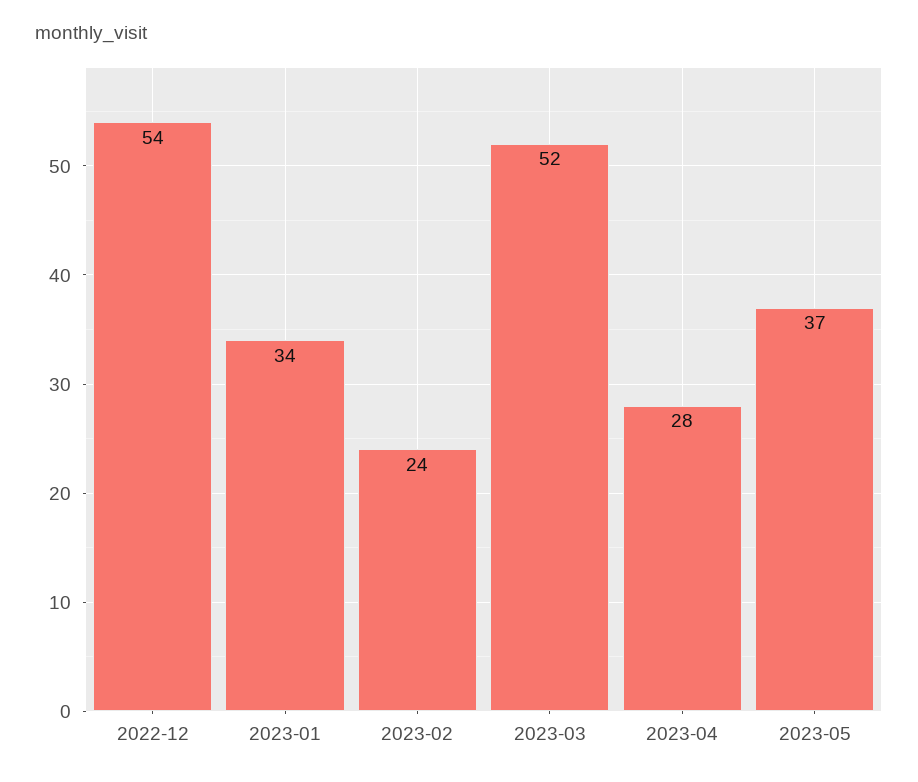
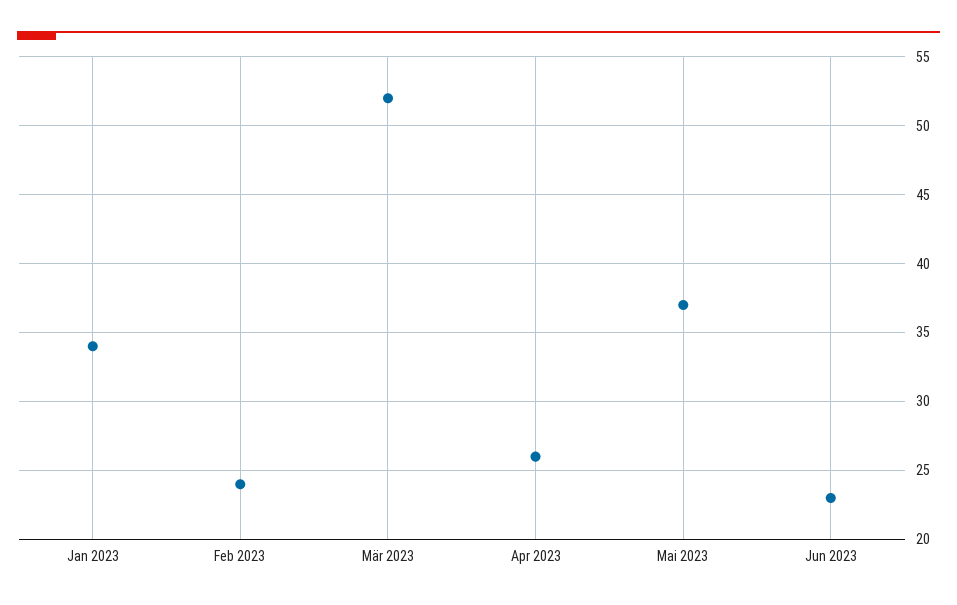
2022-12: 54 -> none
2023-04: 28 -> 26
Jun 2023: none -> 23

